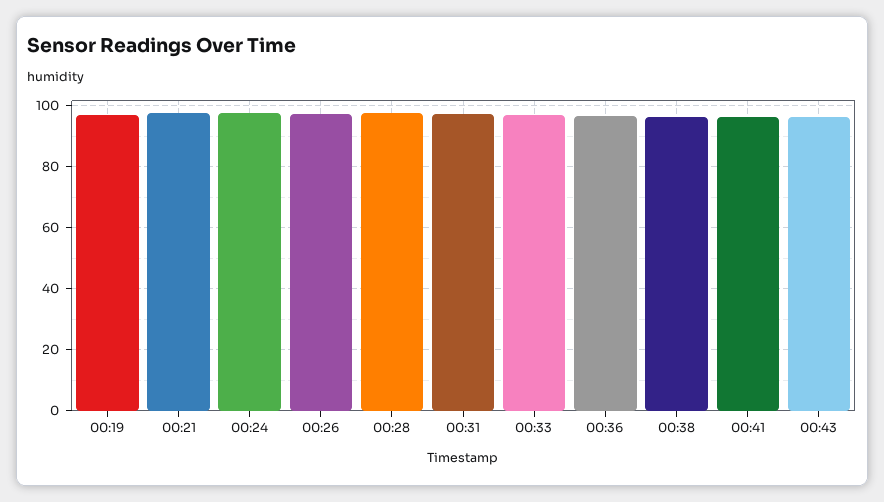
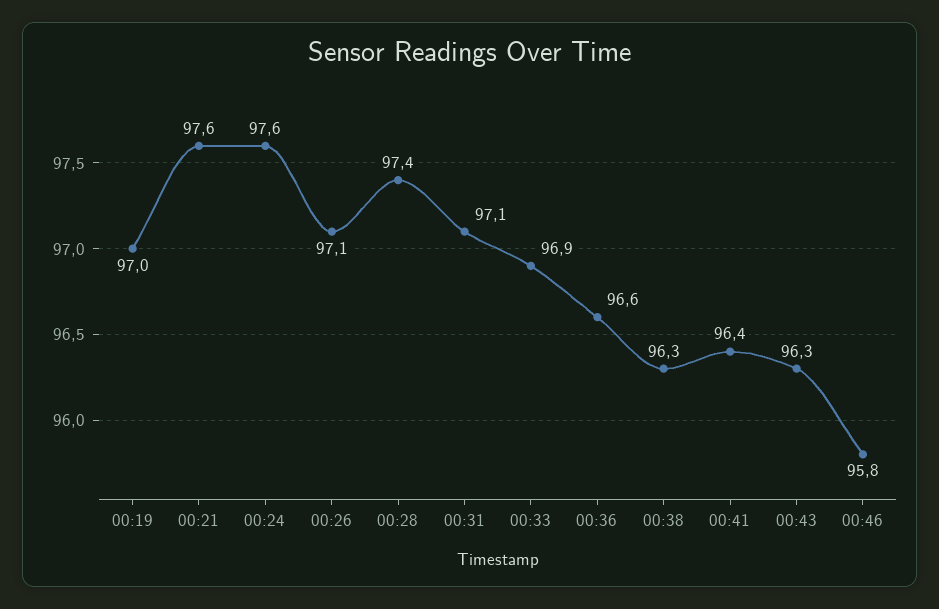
00:46: none -> 95.8

